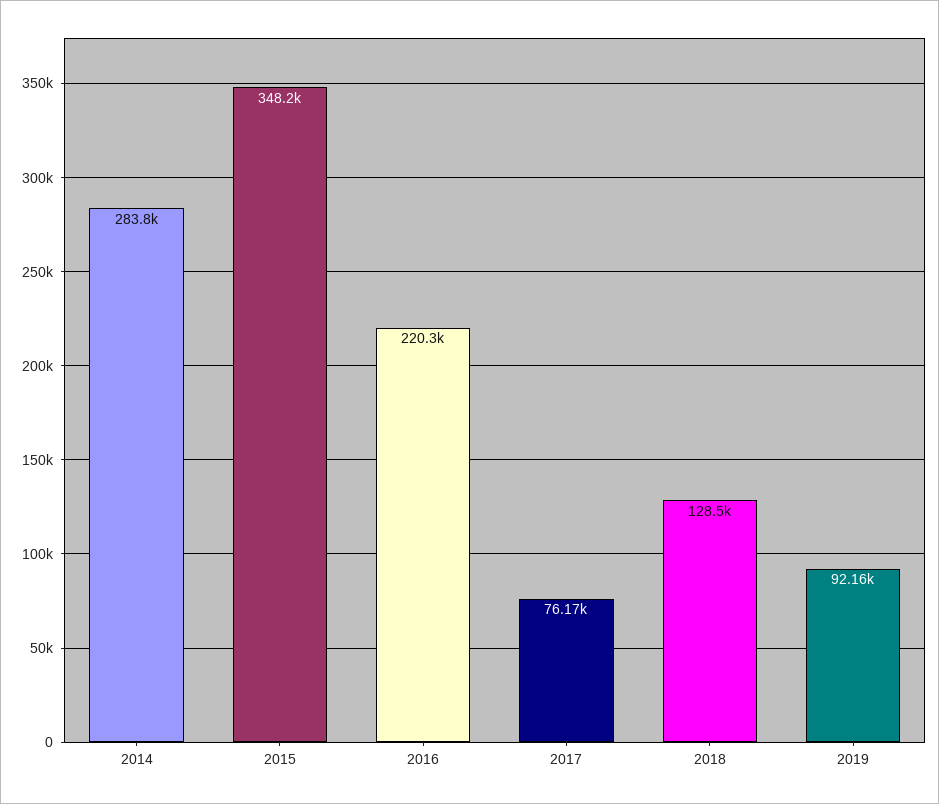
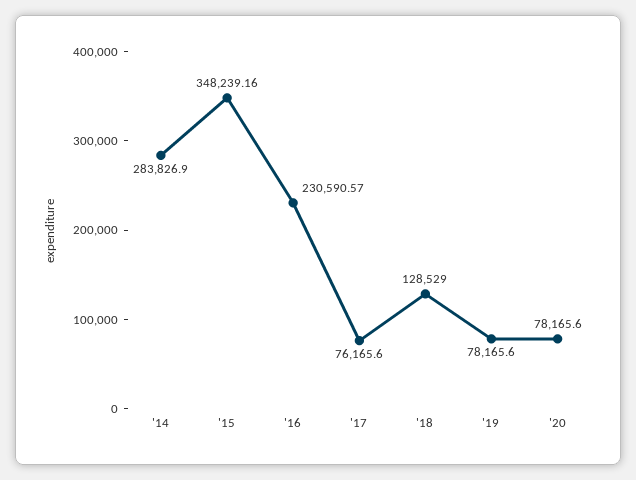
2016: 220300 -> 230590.57
2019: 92160 -> 78165.6
'20: none -> 78165.6

